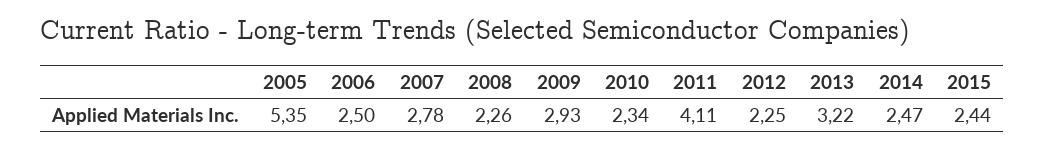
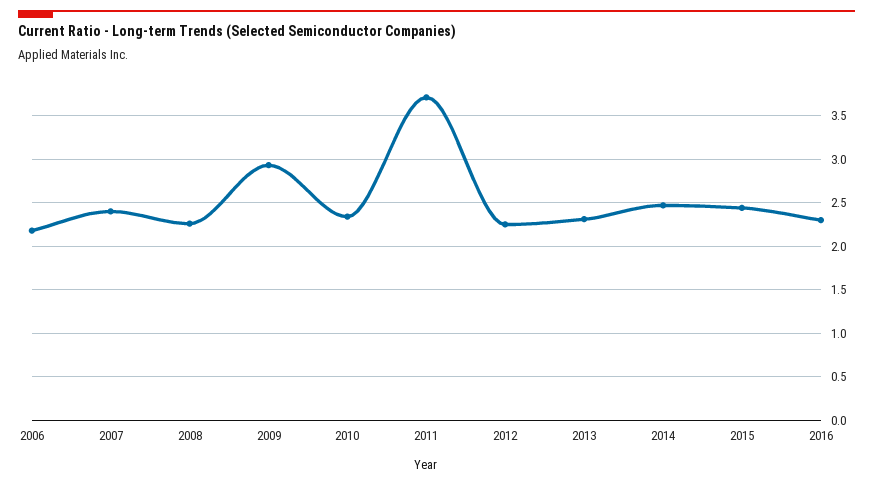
2005: 5.35 -> none
2006: 2.5 -> 2.2
2007: 2.78 -> 2.4
2011: 4.11 -> 3.7
2013: 3.22 -> 2.3
2016: none -> 2.3

